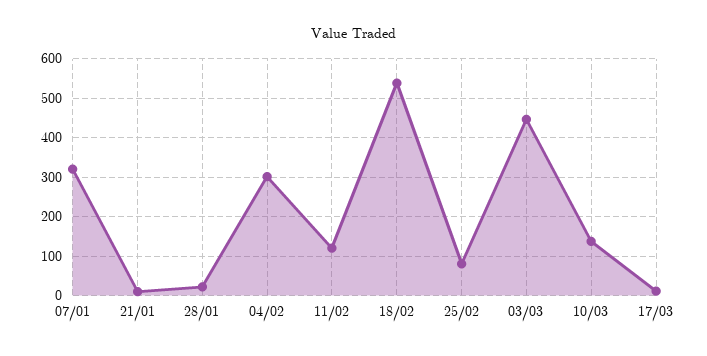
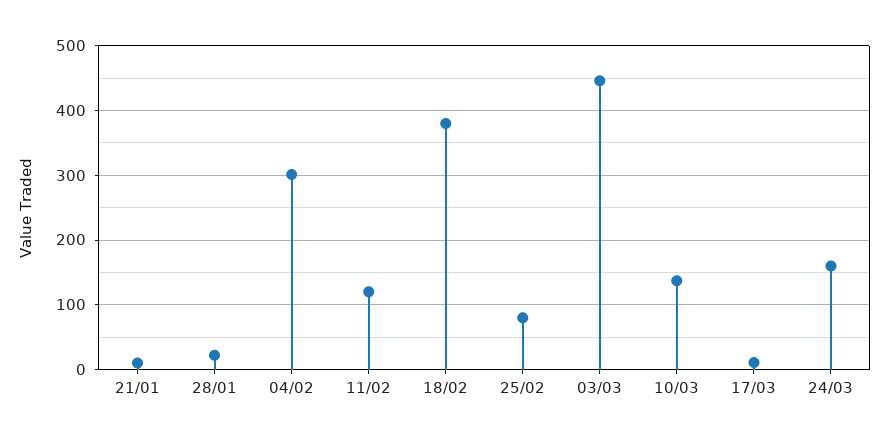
07/01: 320 -> none
18/02: 540 -> 380
24/03: none -> 160

